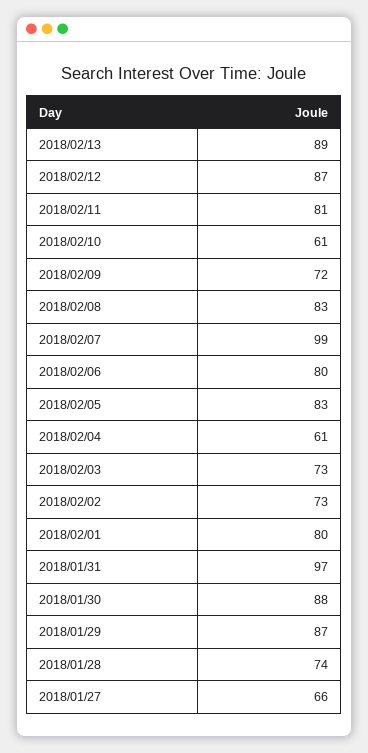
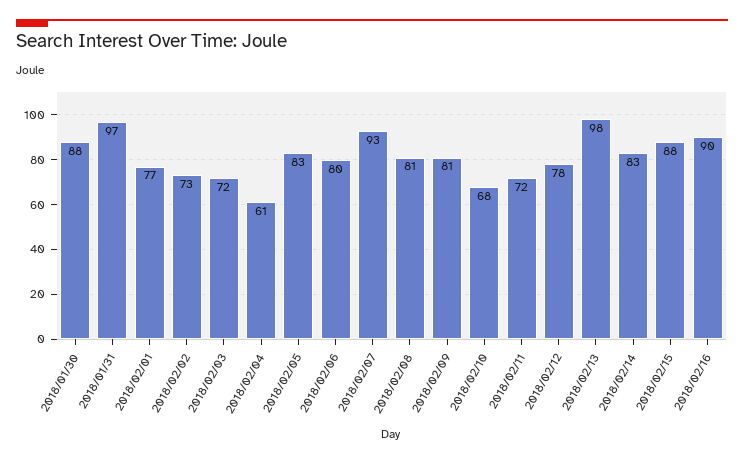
2018/02/13: 89 -> 98
2018/02/12: 87 -> 78
2018/02/11: 81 -> 72
2018/02/10: 61 -> 68
2018/02/09: 72 -> 81
2018/02/08: 83 -> 81
2018/02/07: 99 -> 93
2018/02/03: 73 -> 72
2018/02/01: 80 -> 77
2018/01/29: 87 -> none
2018/01/28: 74 -> none
2018/01/27: 66 -> none
2018/02/14: none -> 83
2018/02/15: none -> 88
2018/02/16: none -> 90

